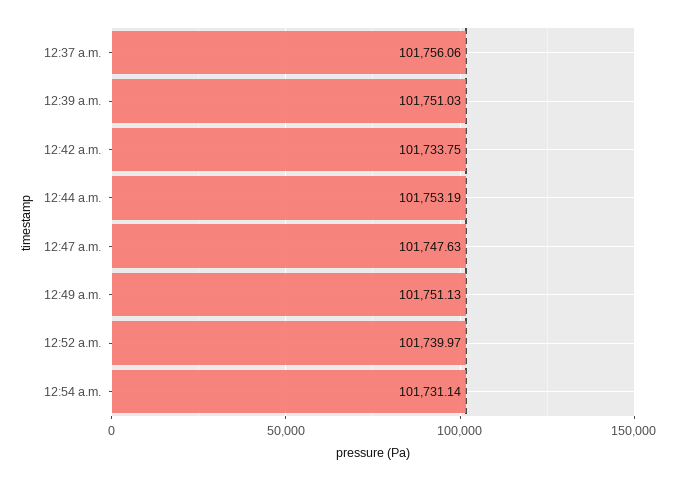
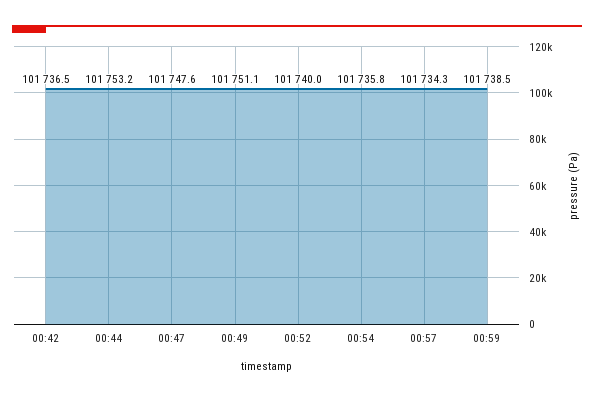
12:37 a.m.: 101756.06 -> none
12:39 a.m.: 101751.03 -> none
12:42 a.m.: 101733.75 -> 101736.5
12:54 a.m.: 101731.14 -> 101735.8
00:57: none -> 101734.3
00:59: none -> 101738.5

